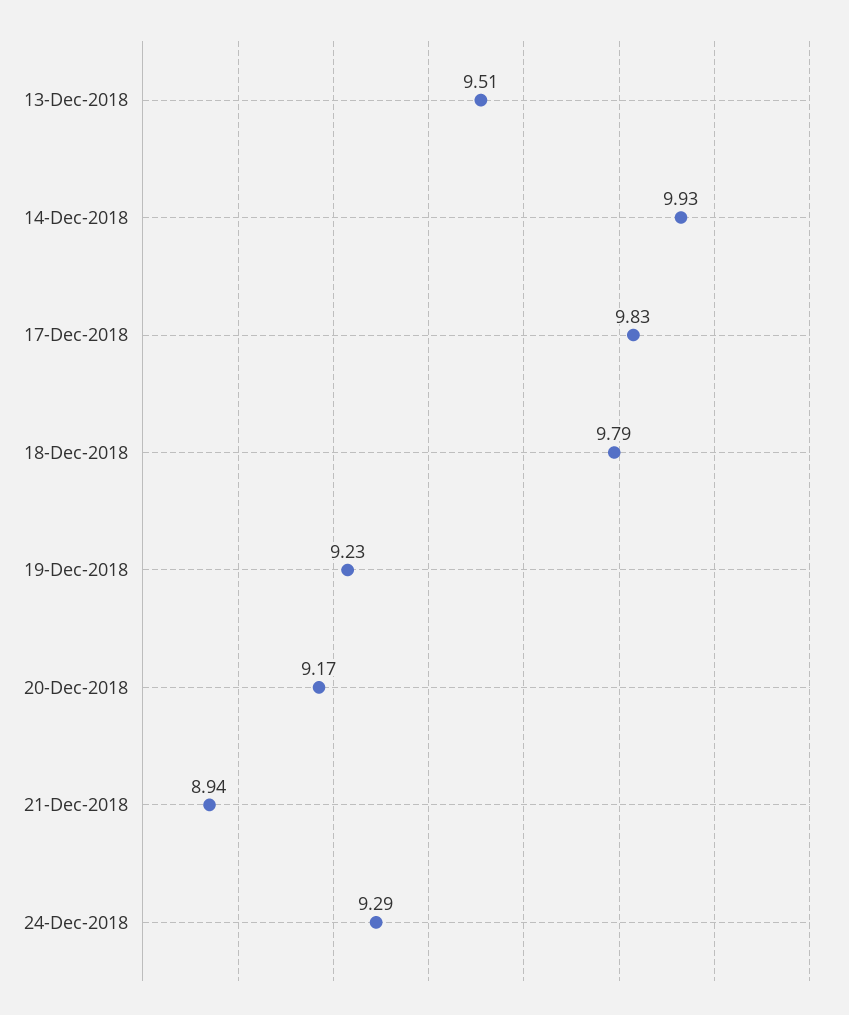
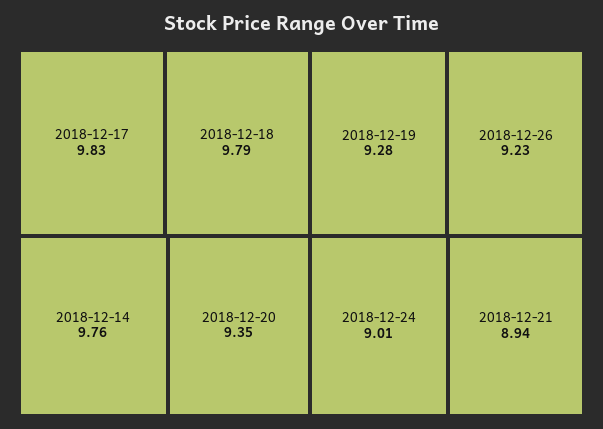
13-Dec-2018: 9.51 -> none
14-Dec-2018: 9.93 -> 9.76
19-Dec-2018: 9.23 -> 9.28
20-Dec-2018: 9.17 -> 9.35
24-Dec-2018: 9.29 -> 9.01
2018-12-26: none -> 9.23

